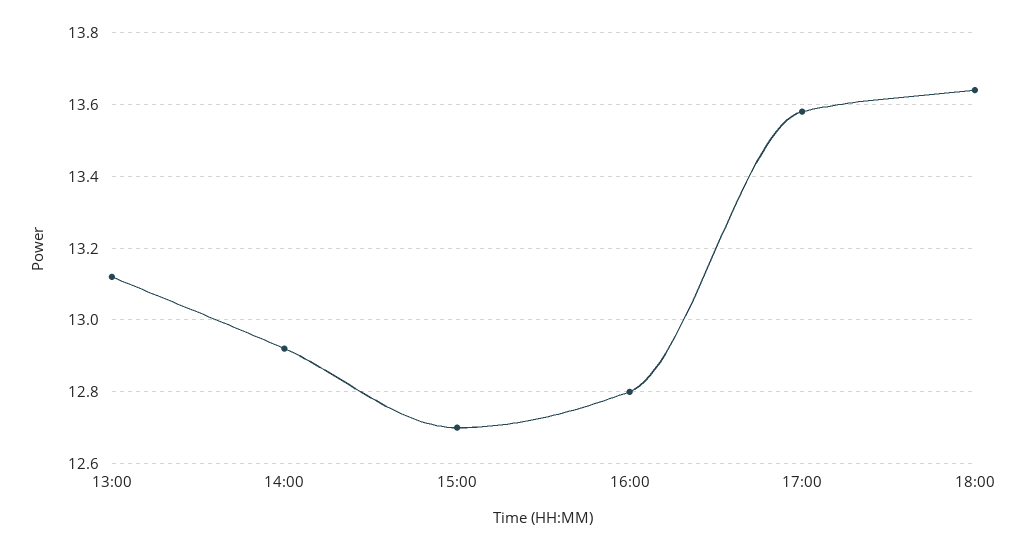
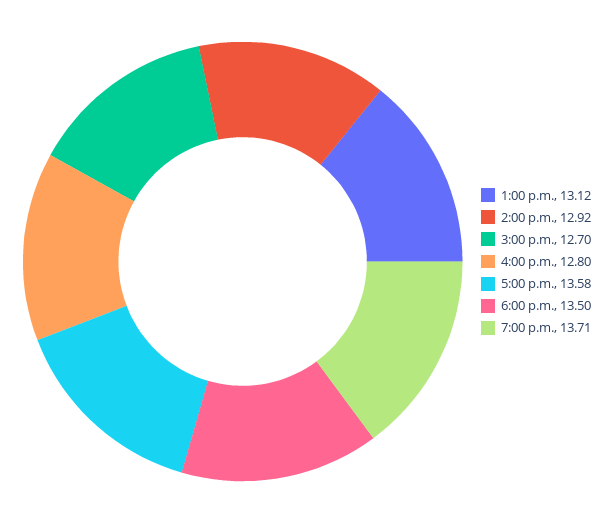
18:00: 13.65 -> 13.5
7:00 p.m.: none -> 13.71

